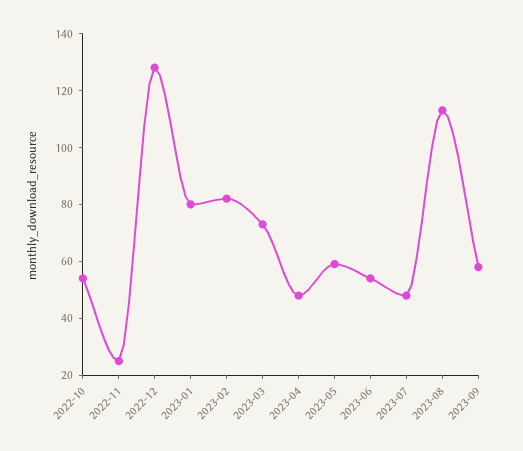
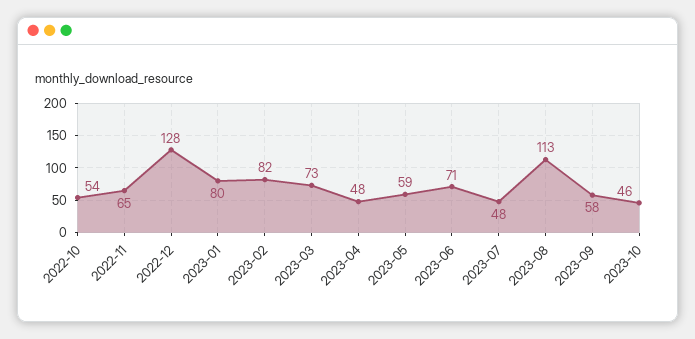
2022-11: 25 -> 65
2023-06: 55 -> 71
2023-10: none -> 46

